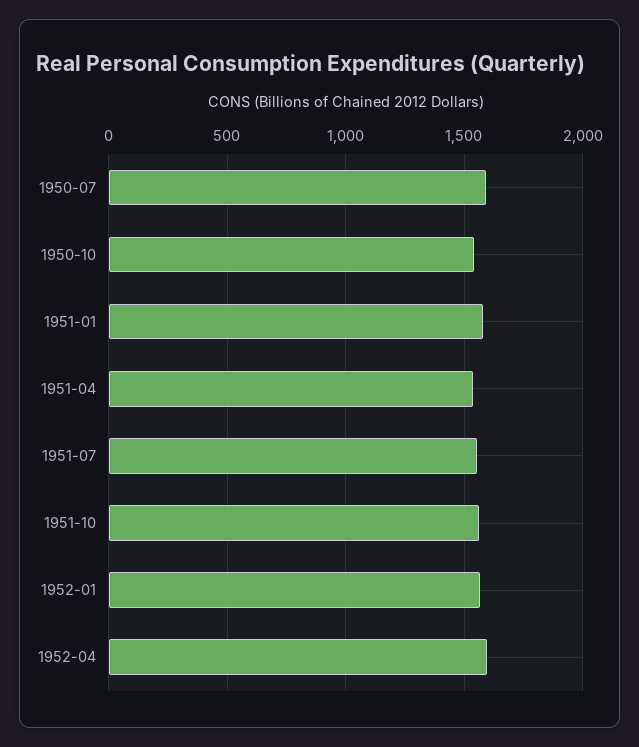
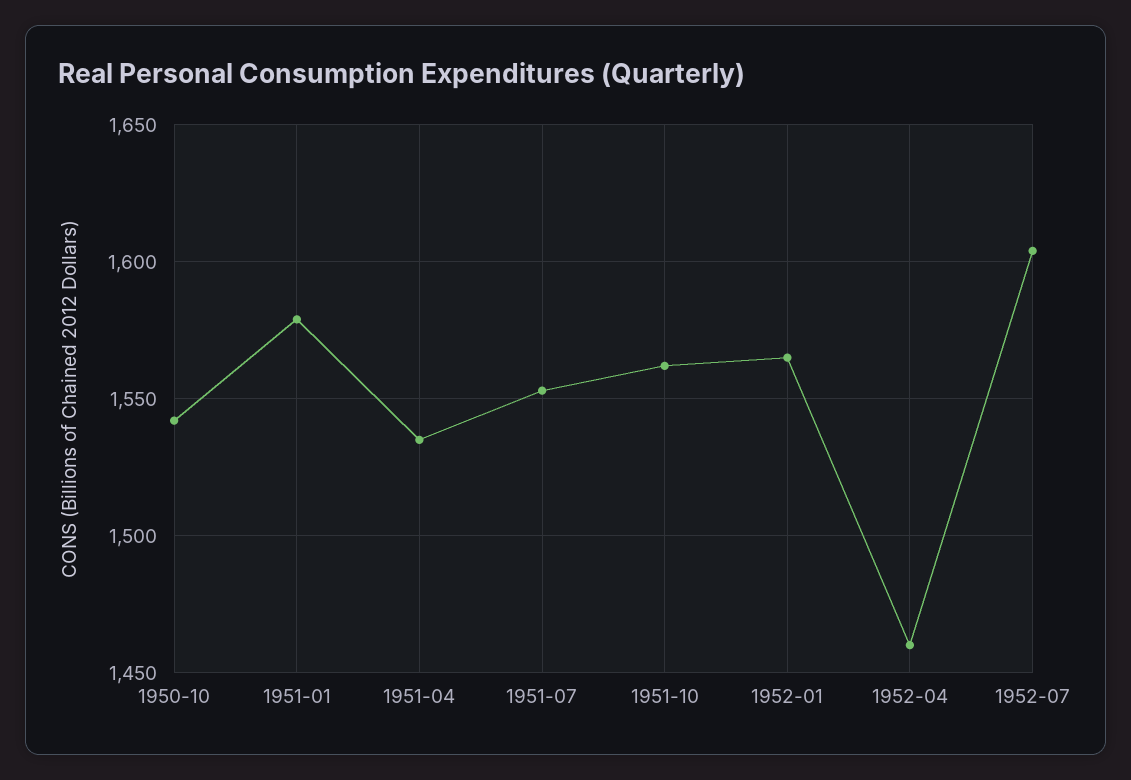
1950-07: 1600 -> none
1952-04: 1600 -> 1460
1952-07: none -> 1605

